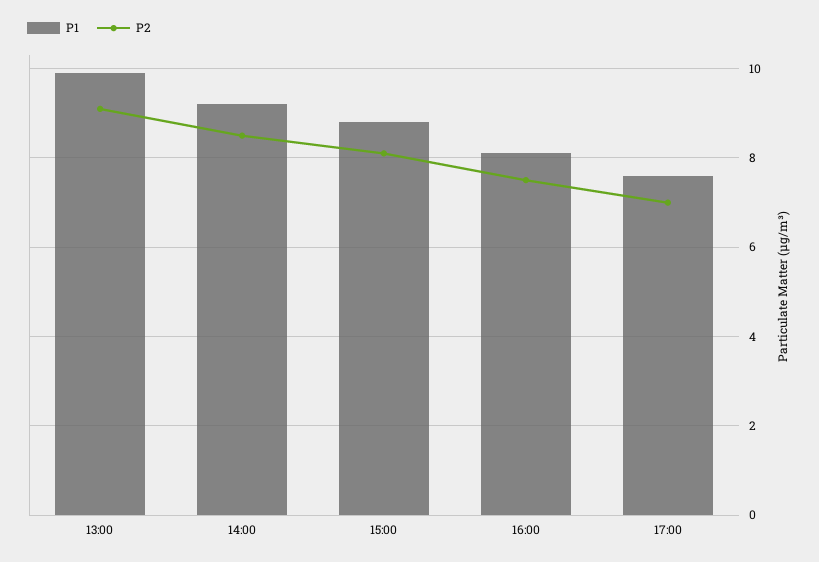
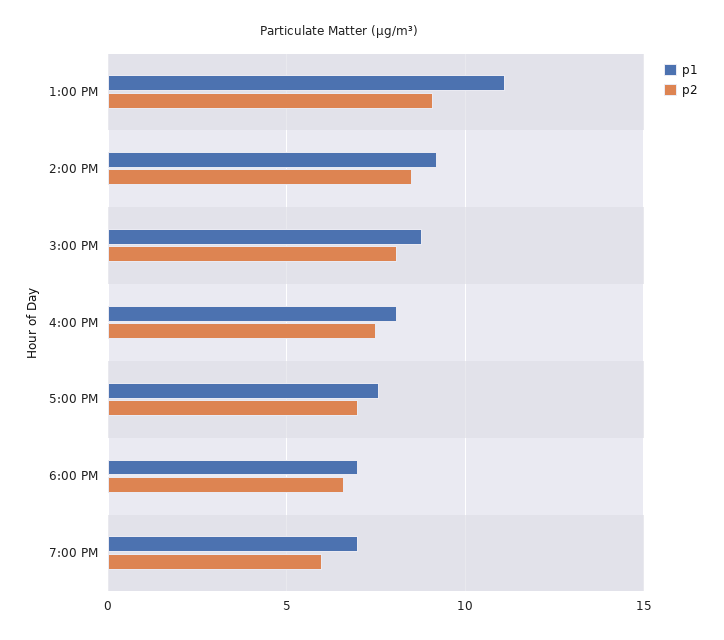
P1, 13:00: 10 -> 11
P1, 6:00 PM: none -> 7
P2, 6:00 PM: none -> 6.5
P1, 7:00 PM: none -> 7
P2, 7:00 PM: none -> 6

